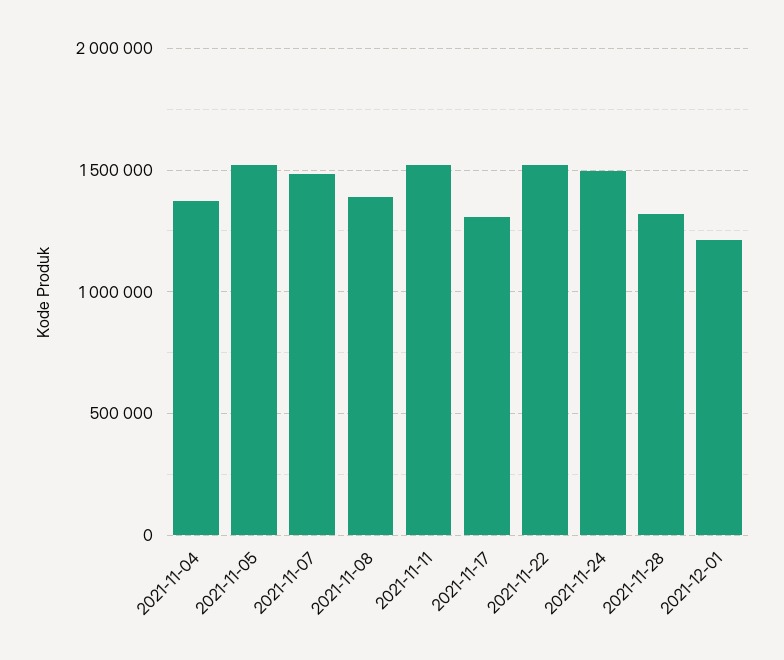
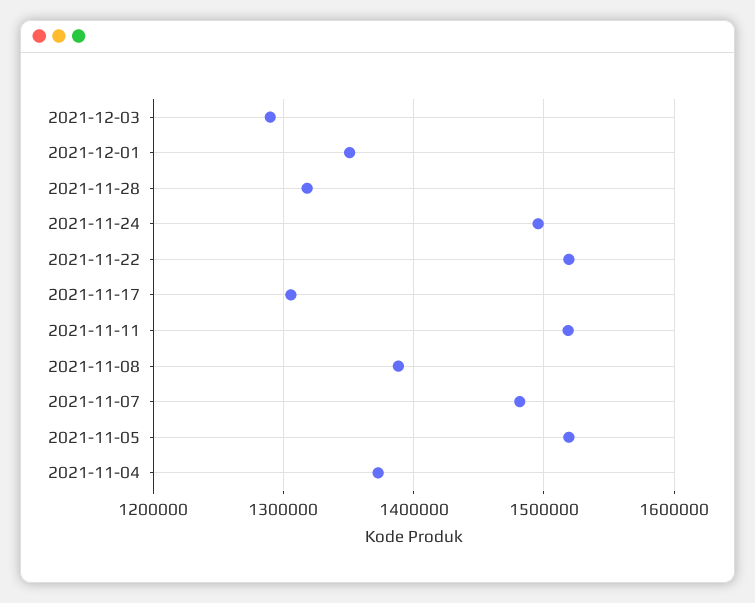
2021-12-01: 1200000 -> 1350000
2021-12-03: none -> 1290000

